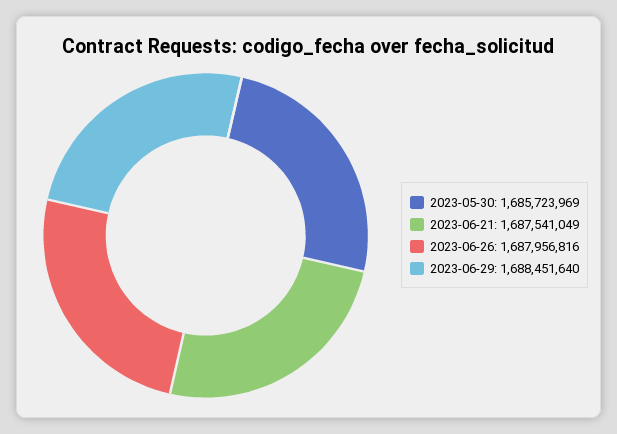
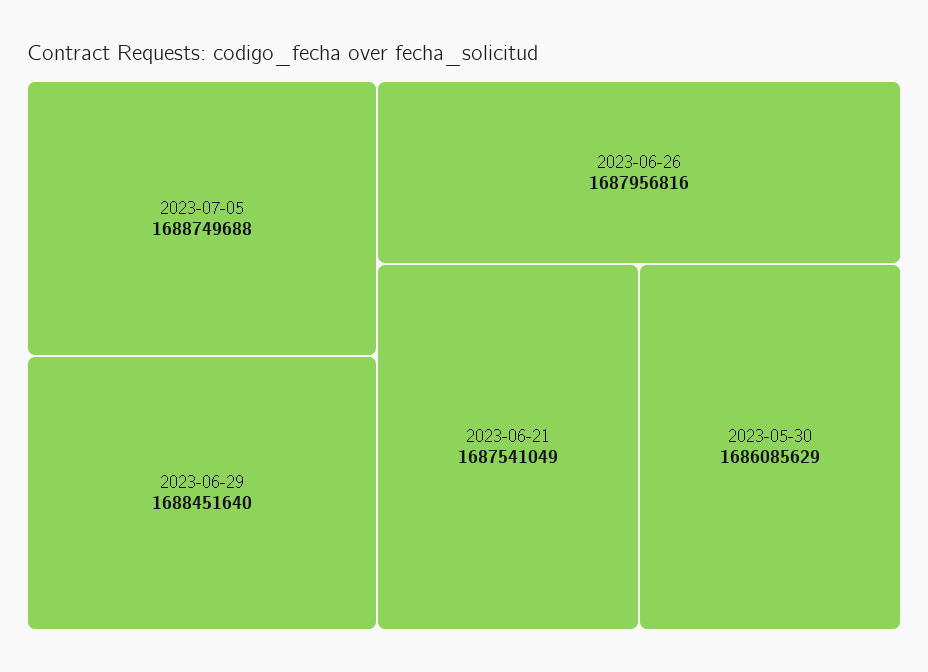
2023-05-30: 1685723969 -> 1686085629
2023-07-05: none -> 1688749688

